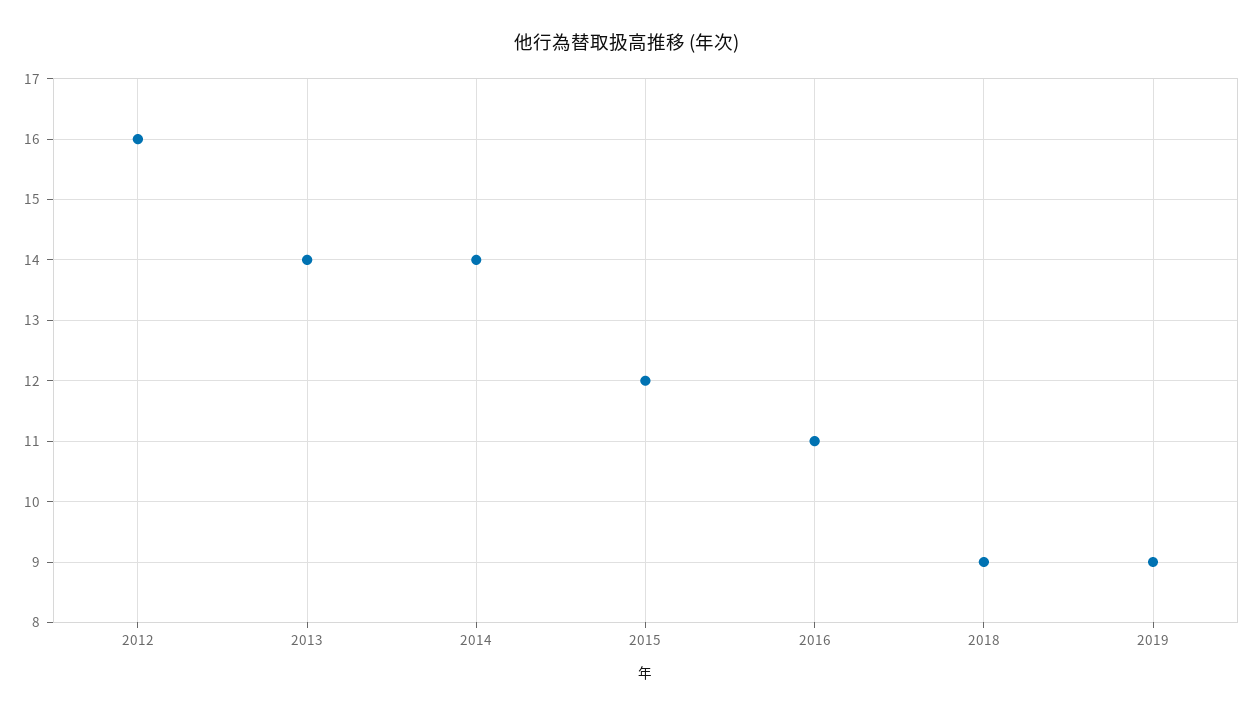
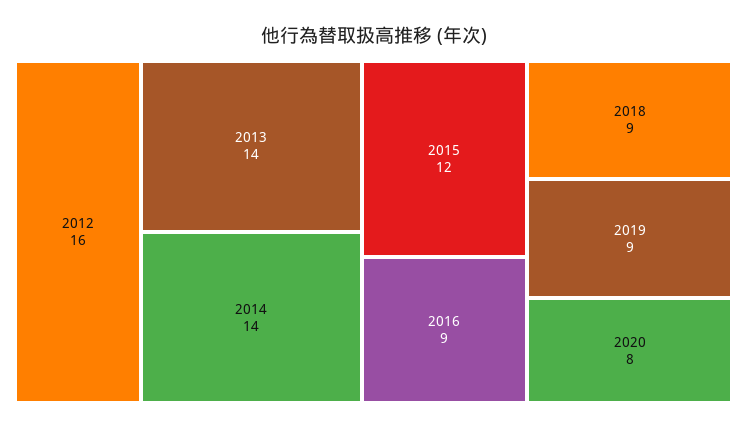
2016: 11 -> 9
2020: none -> 8

